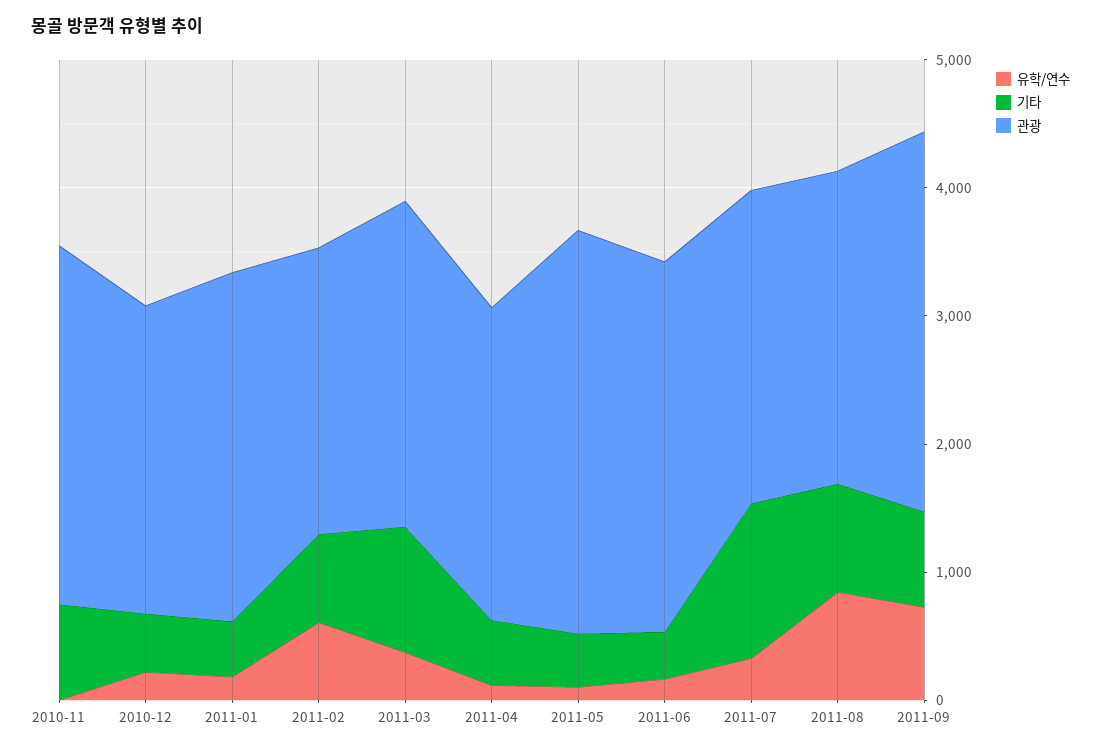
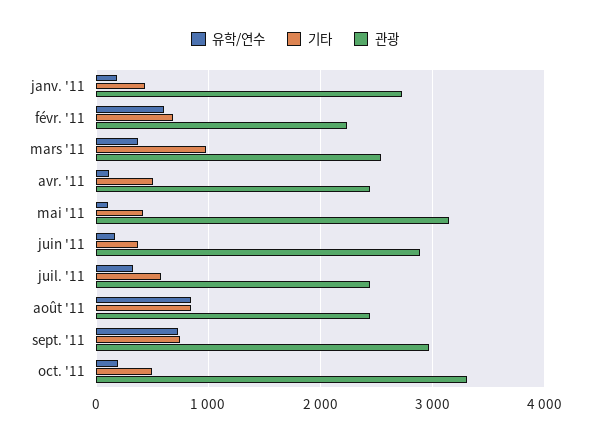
유학/연수, 2010-11: 0 -> none
기타, 2010-11: 800 -> none
관광, 2010-11: 2800 -> none
유학/연수, 2010-12: 200 -> none
기타, 2010-12: 400 -> none
관광, 2010-12: 2400 -> none
기타, 2011-07: 1200 -> 600
유학/연수, oct. '11: none -> 200
기타, oct. '11: none -> 500
관광, oct. '11: none -> 3300

